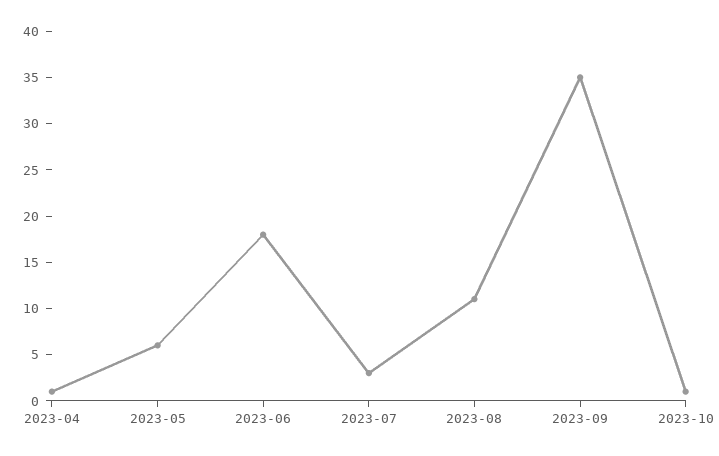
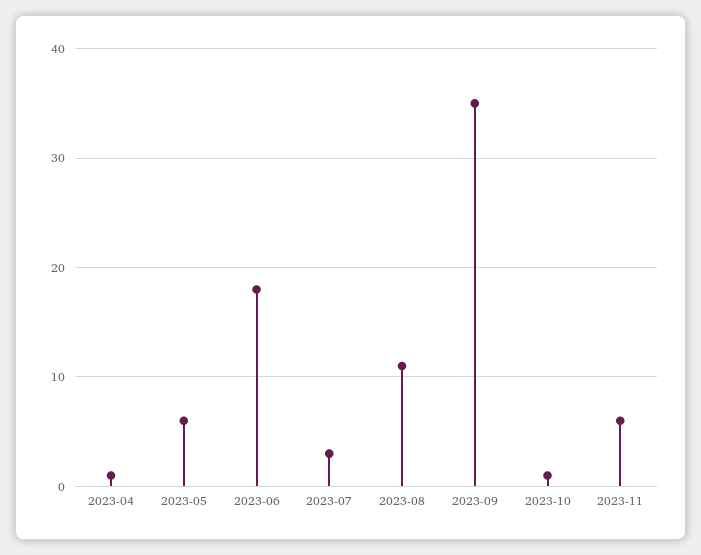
2023-11: none -> 6

